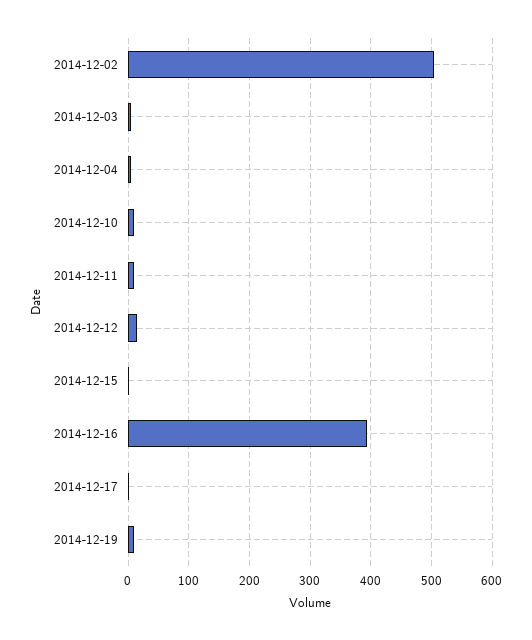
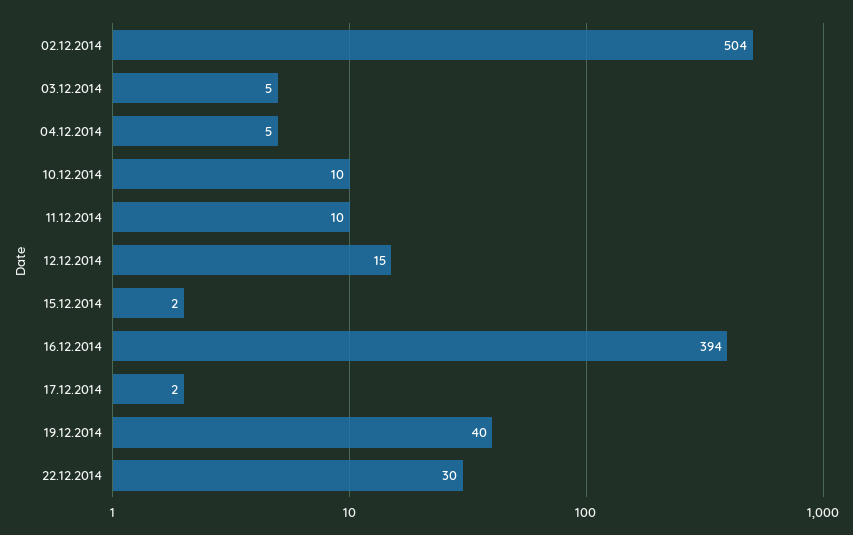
2014-12-19: 10 -> 40
22.12.2014: none -> 30

